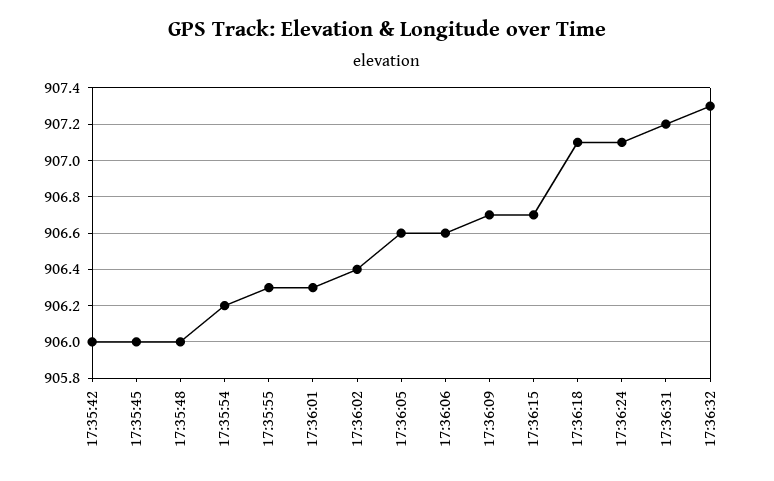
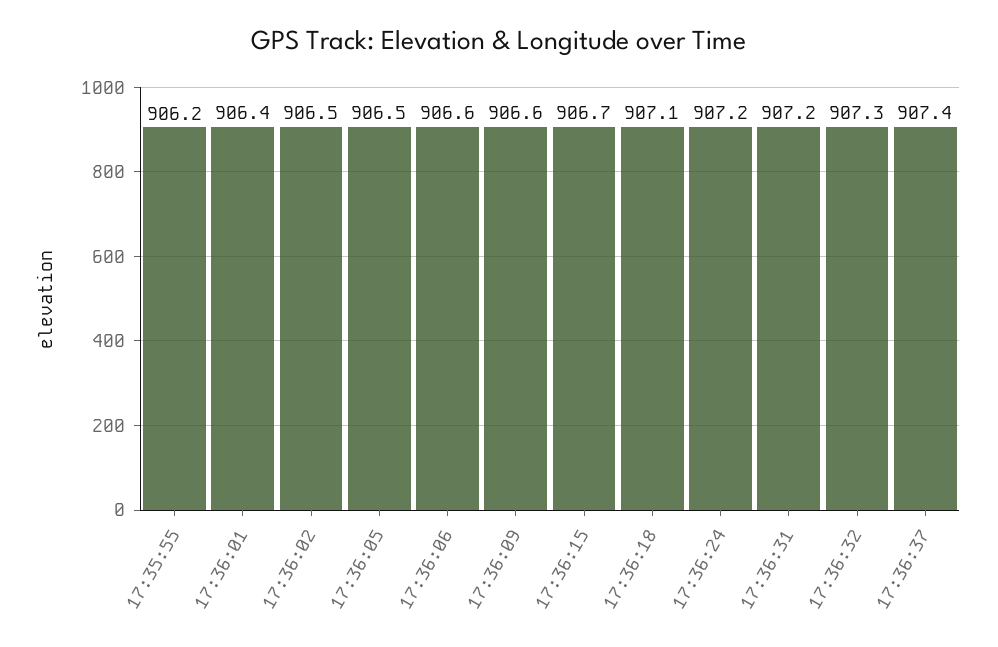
17:35:42: 906 -> none
17:35:45: 906 -> none
17:35:48: 906 -> none
17:35:54: 906.2 -> none
17:35:55: 906.3 -> 906.2
17:36:01: 906.3 -> 906.4
17:36:02: 906.4 -> 906.5
17:36:05: 906.6 -> 906.5
17:36:09: 906.7 -> 906.6
17:36:24: 907.1 -> 907.2
17:36:37: none -> 907.4

